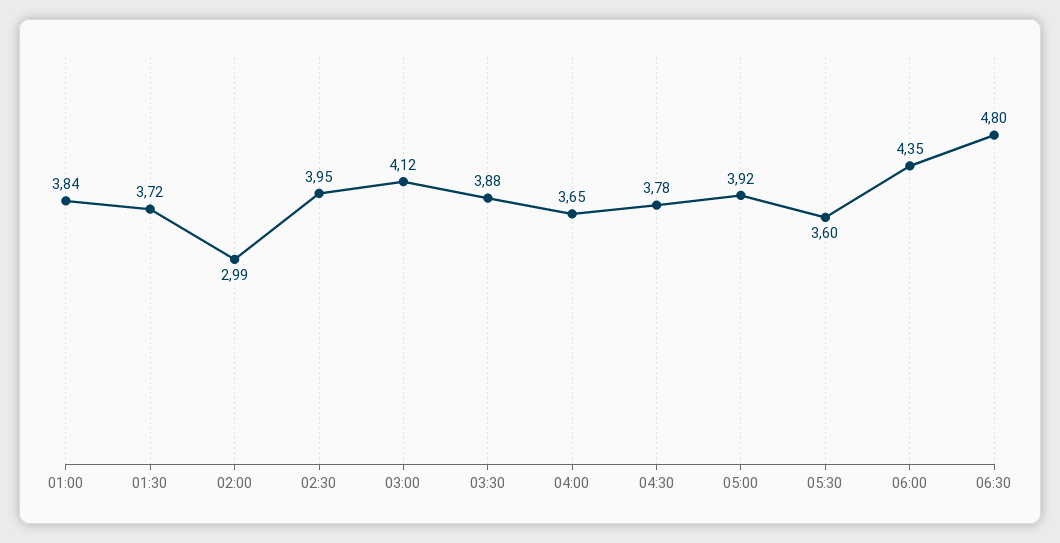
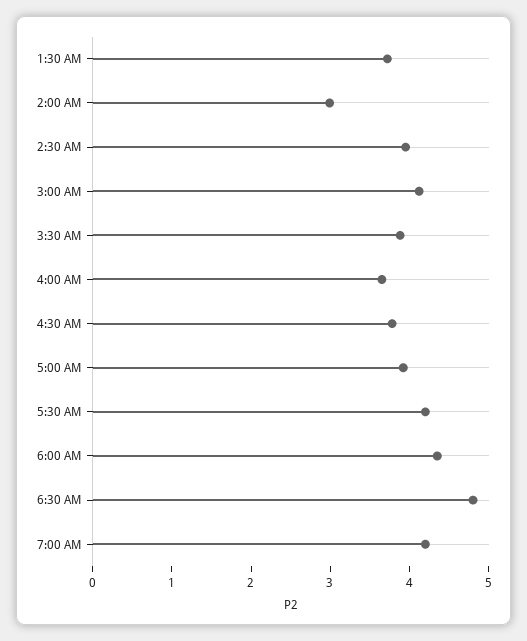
01:00: 3.84 -> none
05:30: 3.6 -> 4.2
7:00 AM: none -> 4.2

